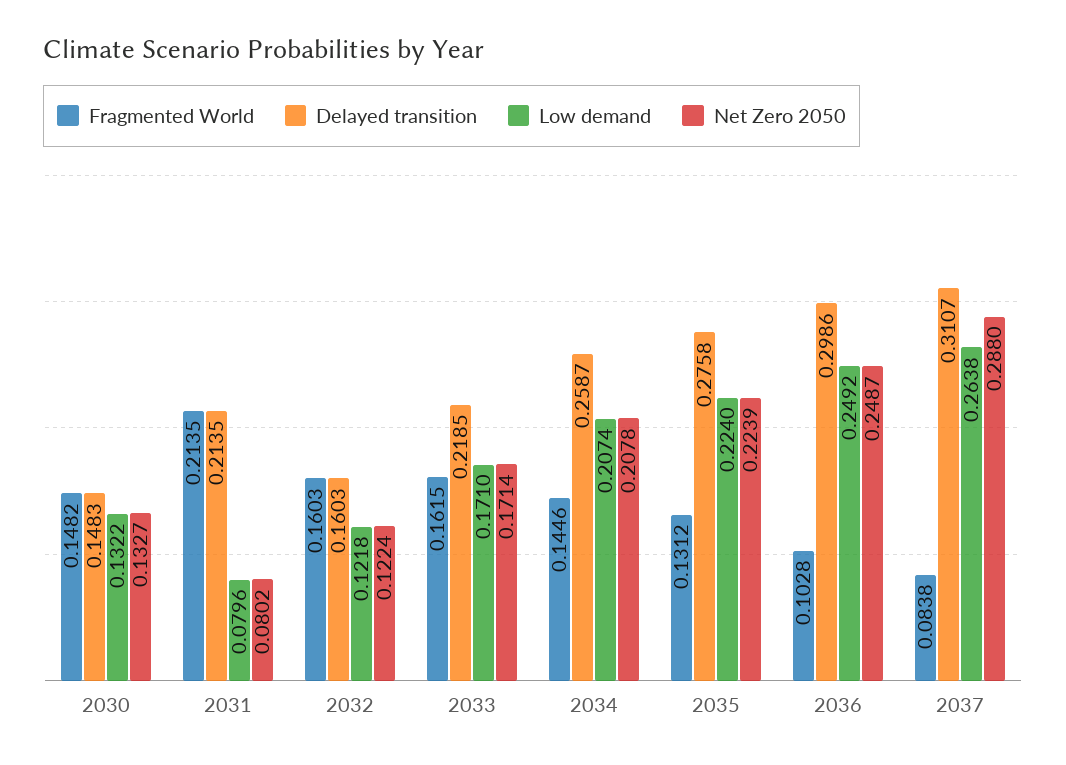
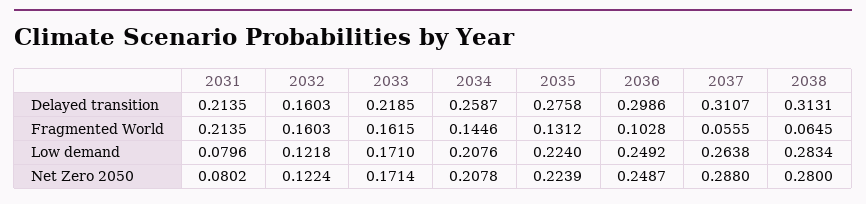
Fragmented World, 2030: 0.1482 -> none
Delayed transition, 2030: 0.1483 -> none
Low demand, 2030: 0.1322 -> none
Net Zero 2050, 2030: 0.1327 -> none
Low demand, 2034: 0.2074 -> 0.2076
Fragmented World, 2037: 0.0838 -> 0.0555
Delayed transition, 2038: none -> 0.3131
Fragmented World, 2038: none -> 0.0645
Low demand, 2038: none -> 0.2834
Net Zero 2050, 2038: none -> 0.28

